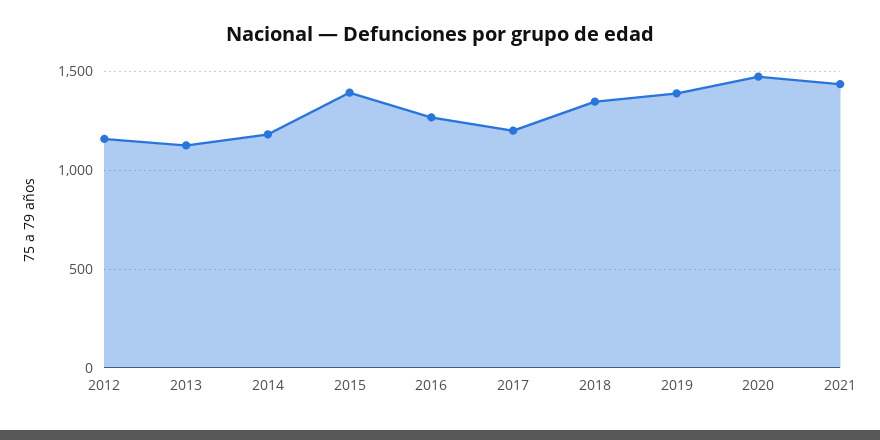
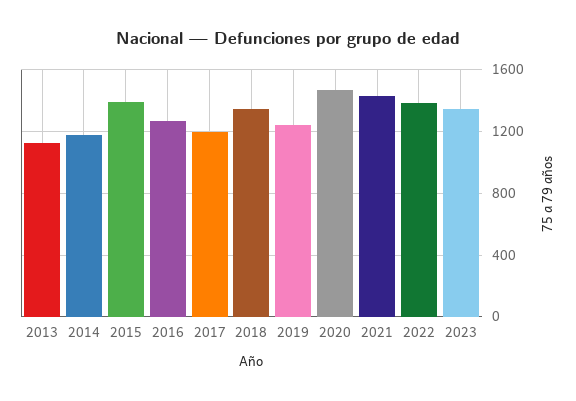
2012: 1150 -> none
2019: 1400 -> 1250
2022: none -> 1400
2023: none -> 1350

